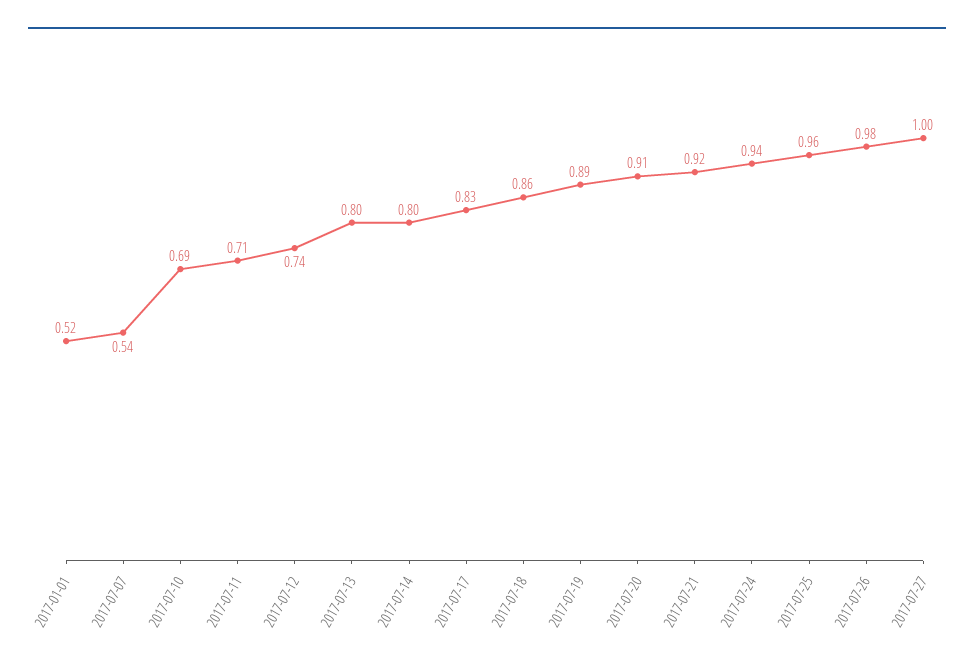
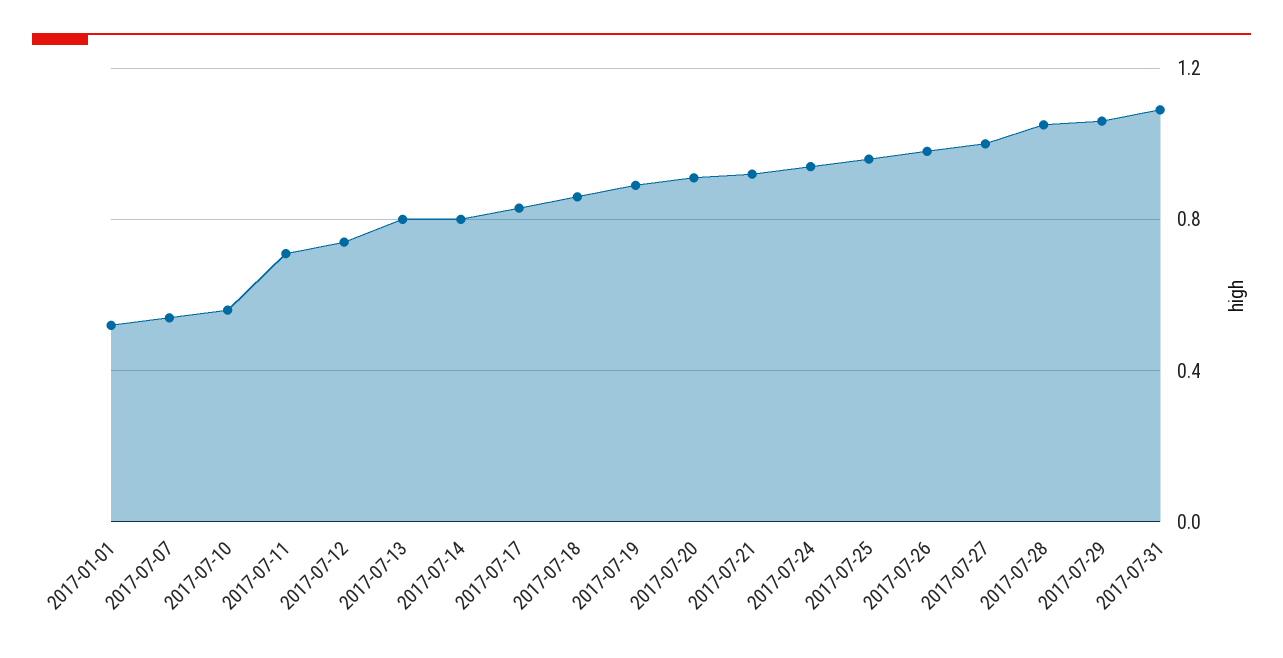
2017-07-10: 0.69 -> 0.55
2017-07-28: none -> 1.05
2017-07-29: none -> 1.05
2017-07-31: none -> 1.1

